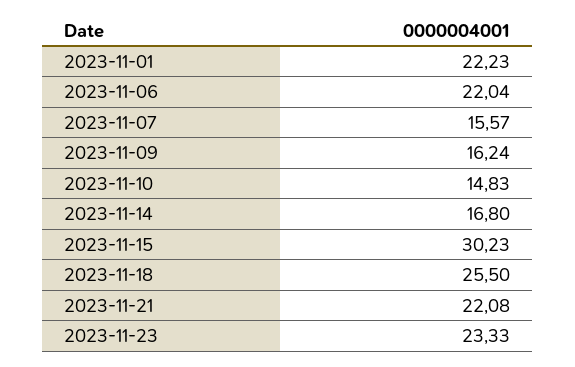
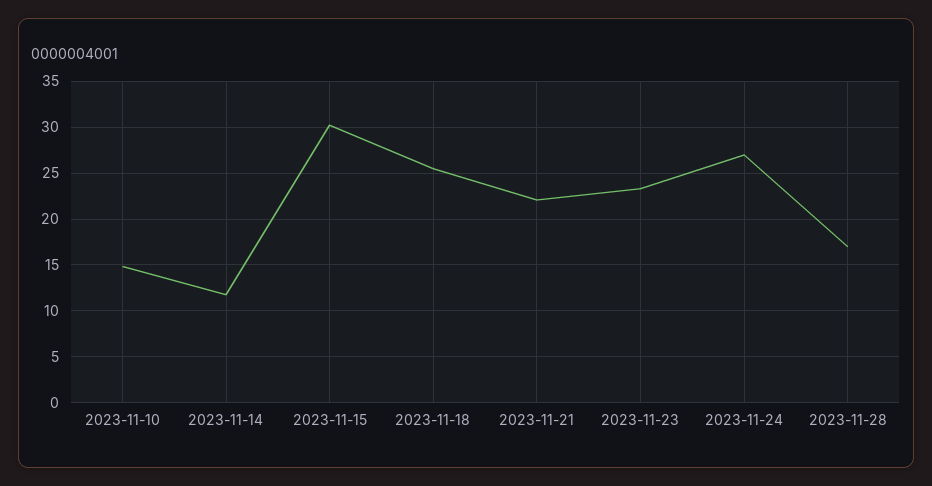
2023-11-01: 22.23 -> none
2023-11-06: 22.04 -> none
2023-11-07: 15.57 -> none
2023-11-09: 16.24 -> none
2023-11-14: 16.8 -> 12
2023-11-24: none -> 27
2023-11-28: none -> 17

